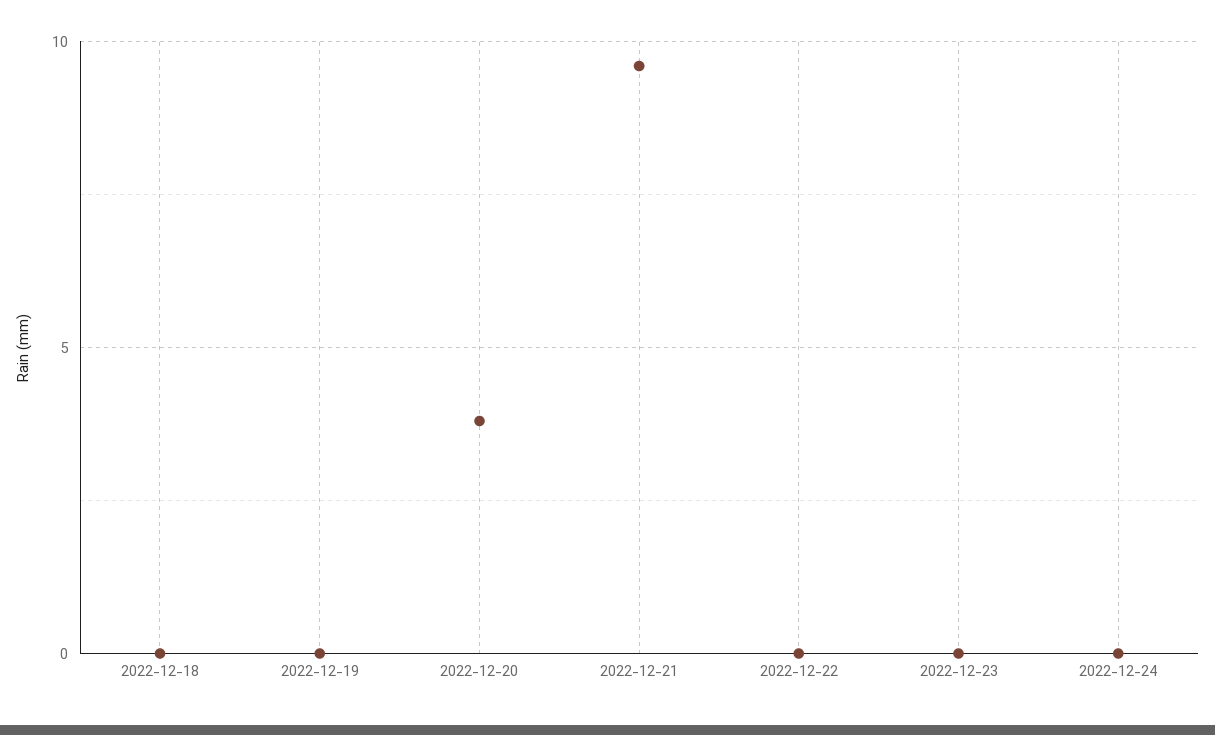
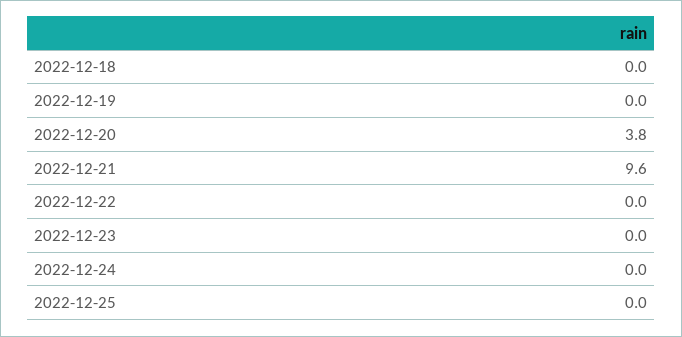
2022-12-25: none -> 0

